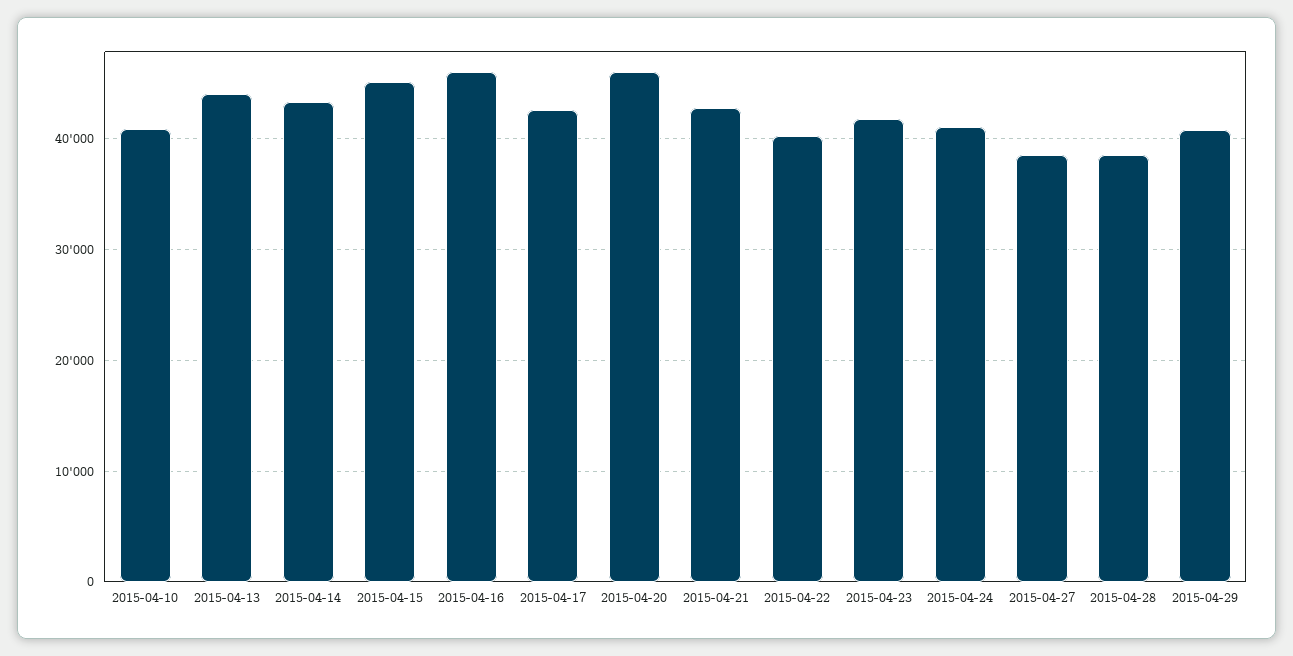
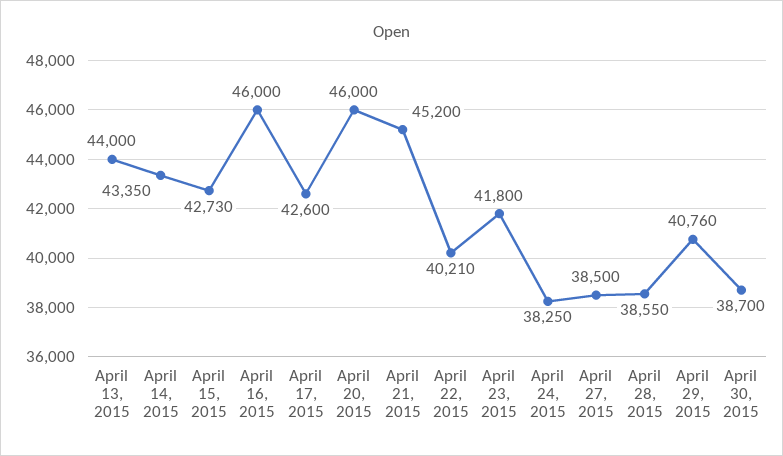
2015-04-10: 41000 -> none
2015-04-15: 45000 -> 42730
2015-04-21: 43000 -> 45200
2015-04-24: 41000 -> 38250
April 30, 2015: none -> 38700

